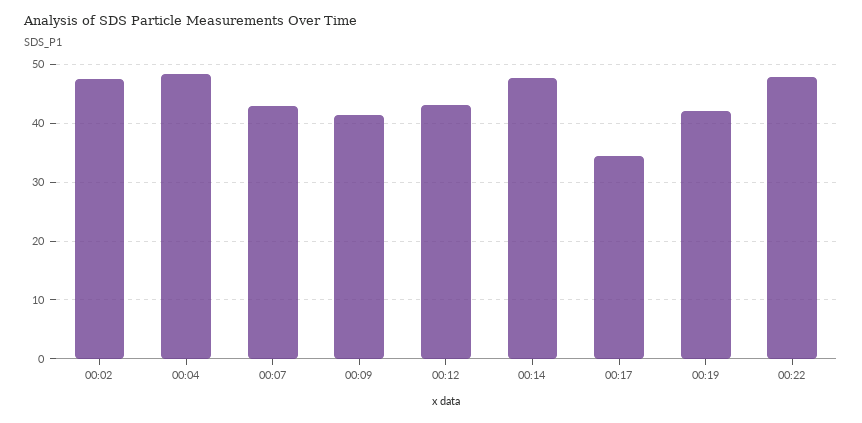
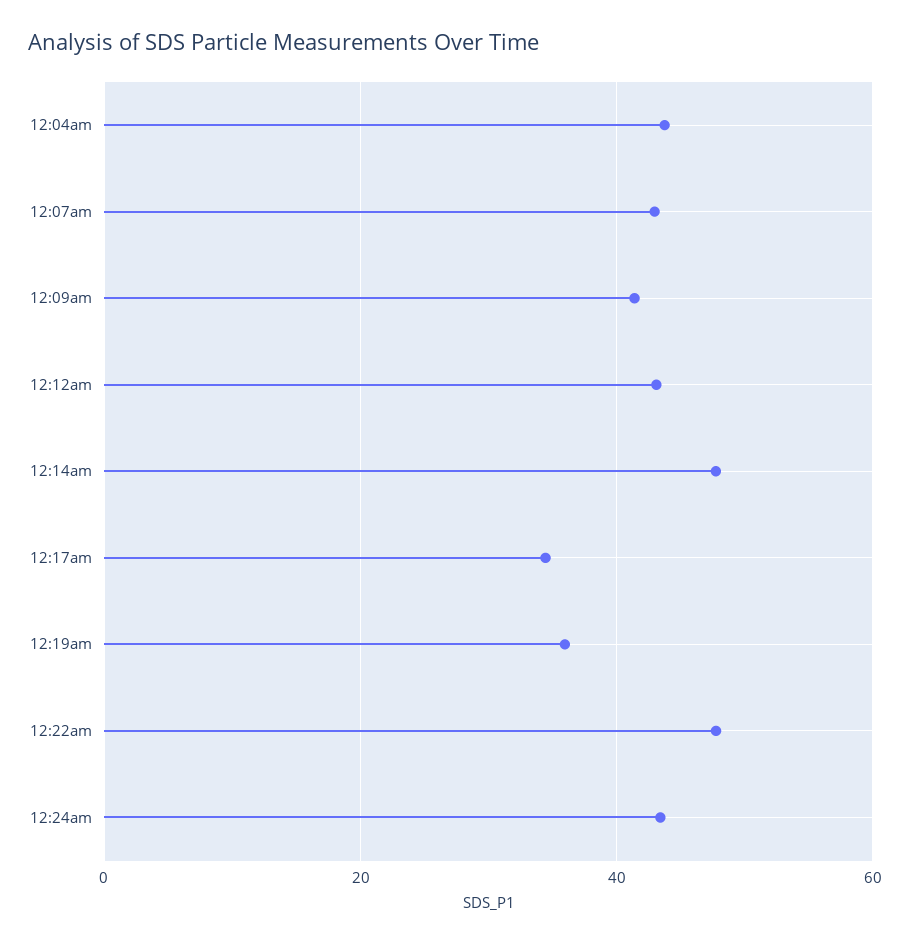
00:02: 48 -> none
00:04: 48 -> 44
00:19: 42 -> 36
12:24am: none -> 44

